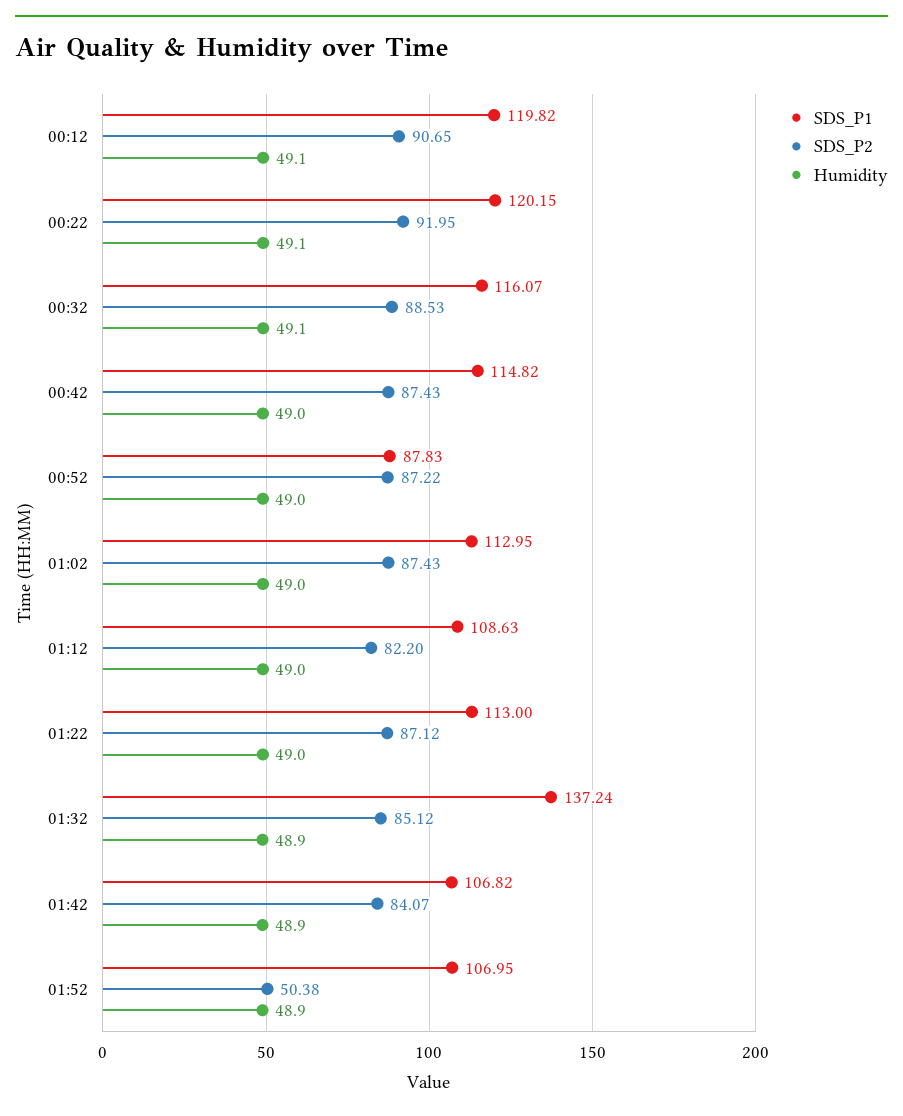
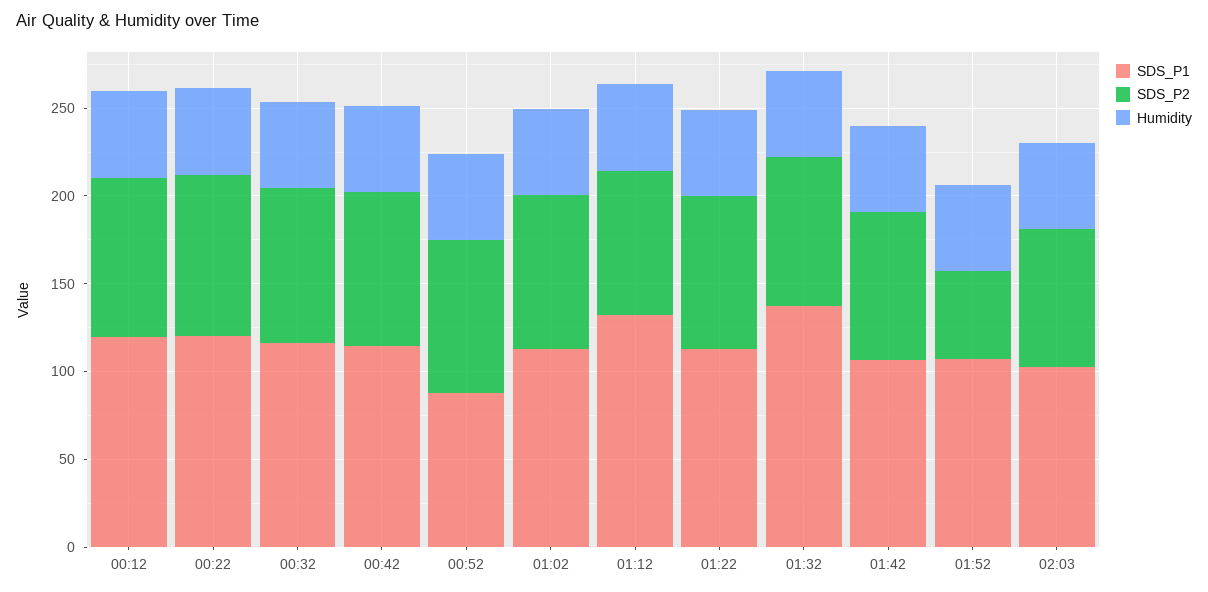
SDS_P1, 01:12: 108.63 -> 130
SDS_P1, 02:03: none -> 100
SDS_P2, 02:03: none -> 80
Humidity, 02:03: none -> 50

